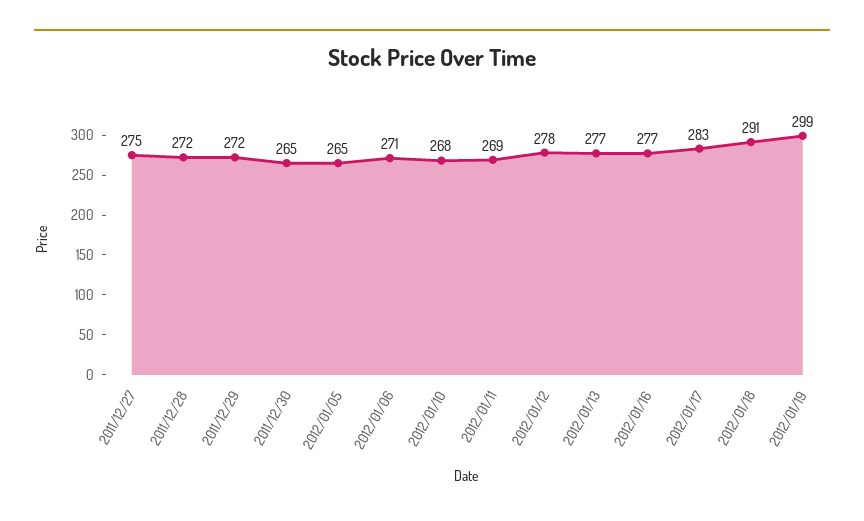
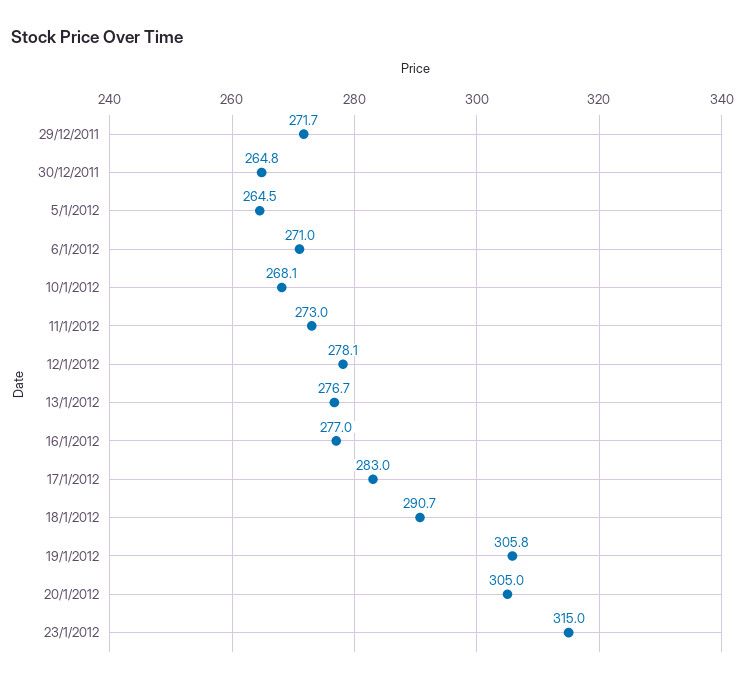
2011/12/27: 275 -> none
2011/12/28: 272 -> none
2012/01/11: 269 -> 273
2012/01/19: 299 -> 305.8
20/1/2012: none -> 305
23/1/2012: none -> 315

